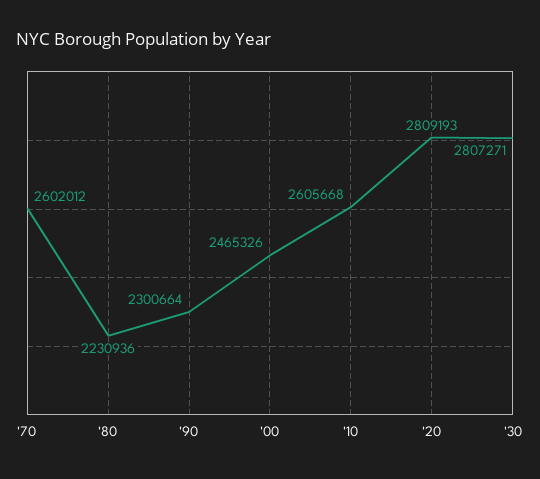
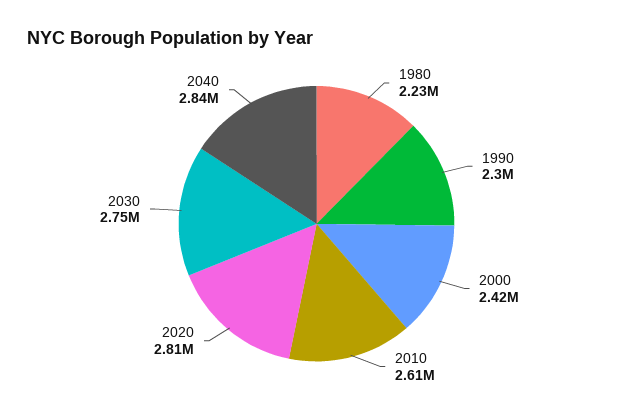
'70: 2602012 -> none
'00: 2465326 -> 2420000
'30: 2807271 -> 2750000
2040: none -> 2840000

